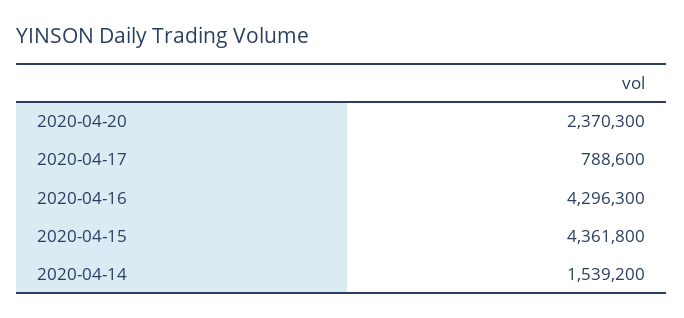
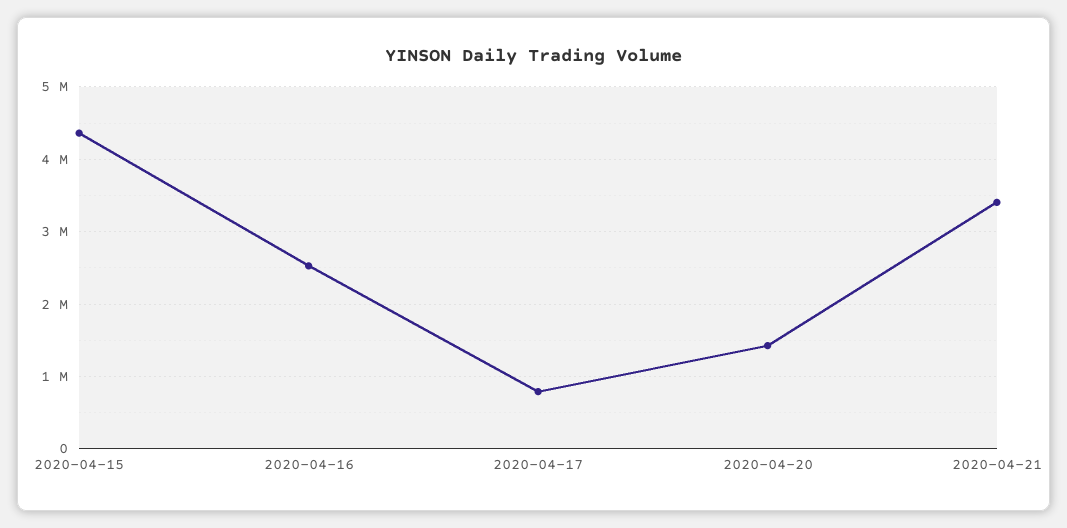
2020-04-20: 2370300 -> 1400000
2020-04-16: 4296300 -> 2500000
2020-04-14: 1539200 -> none
2020-04-21: none -> 3400000

